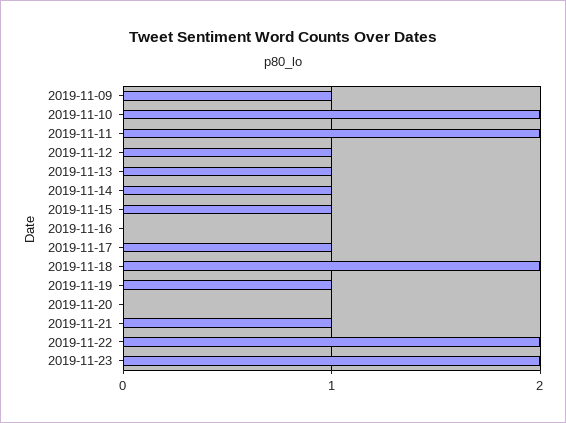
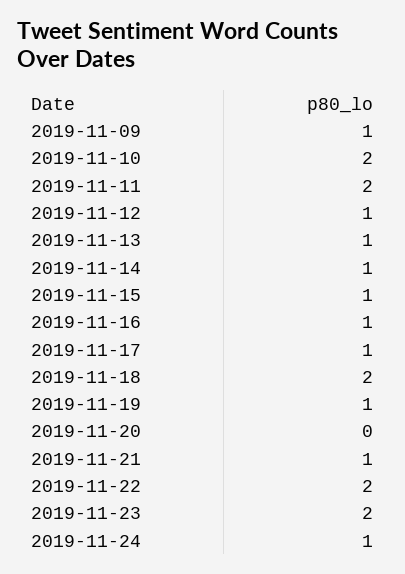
2019-11-16: 0 -> 1
2019-11-24: none -> 1

